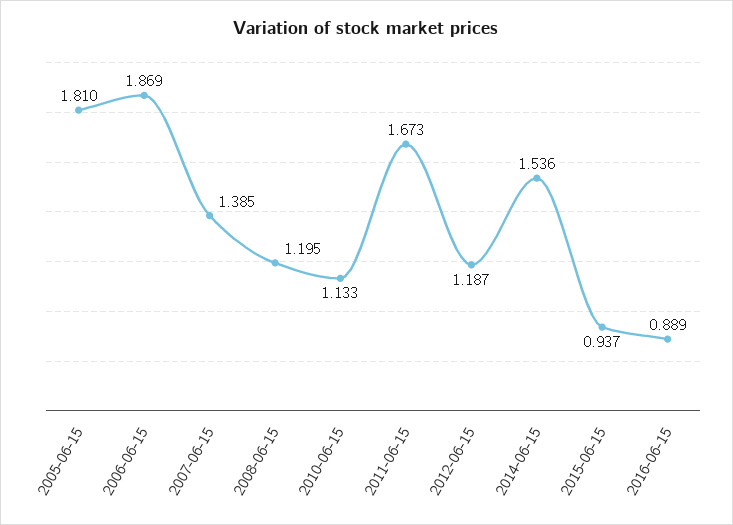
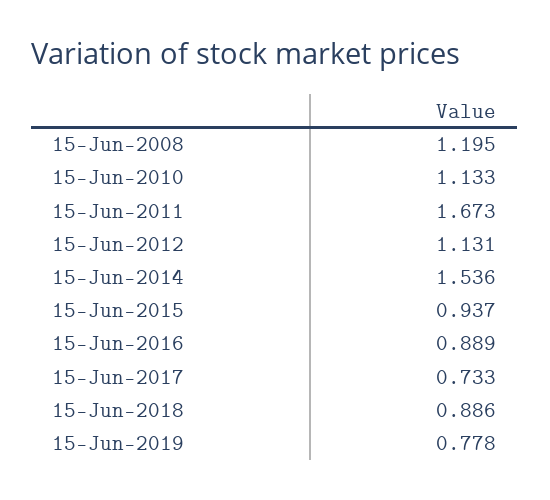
2005-06-15: 1.81 -> none
2006-06-15: 1.869 -> none
2007-06-15: 1.385 -> none
2012-06-15: 1.187 -> 1.131
15-Jun-2017: none -> 0.733
15-Jun-2018: none -> 0.886
15-Jun-2019: none -> 0.778

